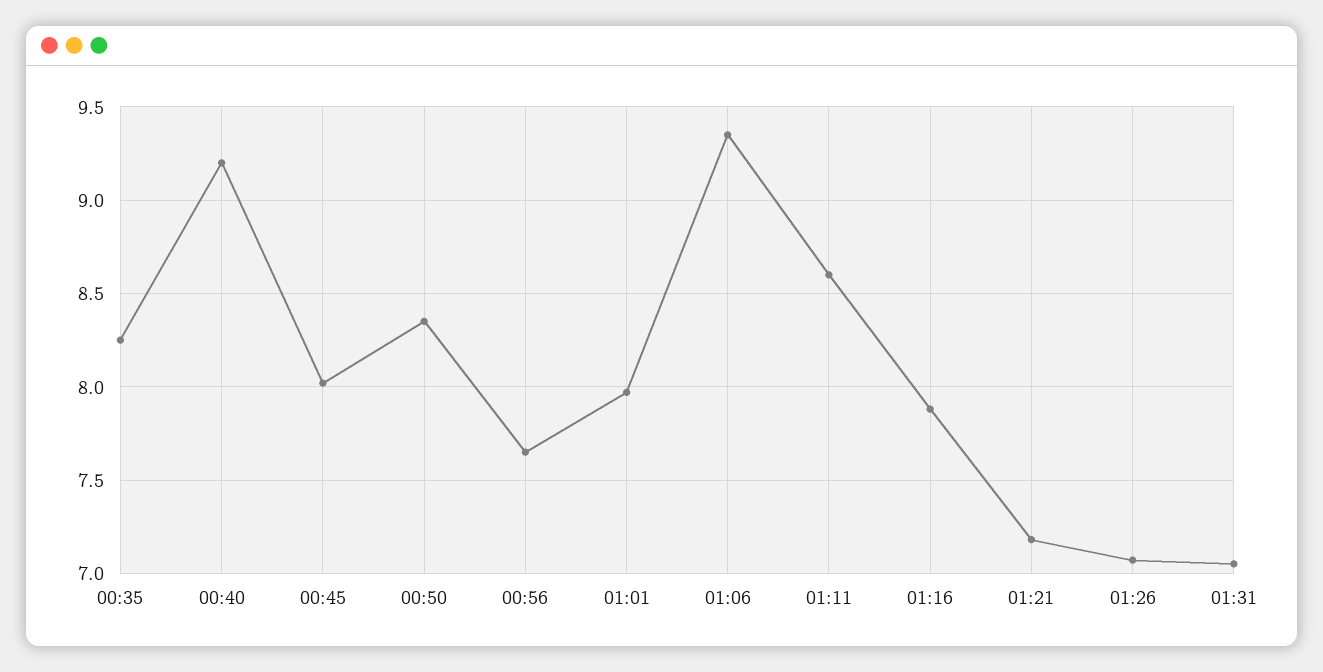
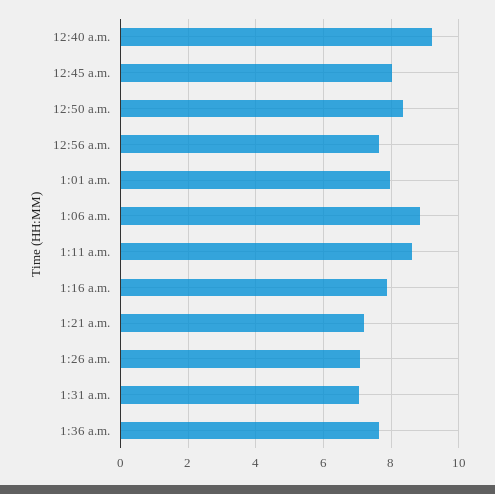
00:35: 8.25 -> none
01:06: 9.35 -> 8.8
1:36 a.m.: none -> 7.6

